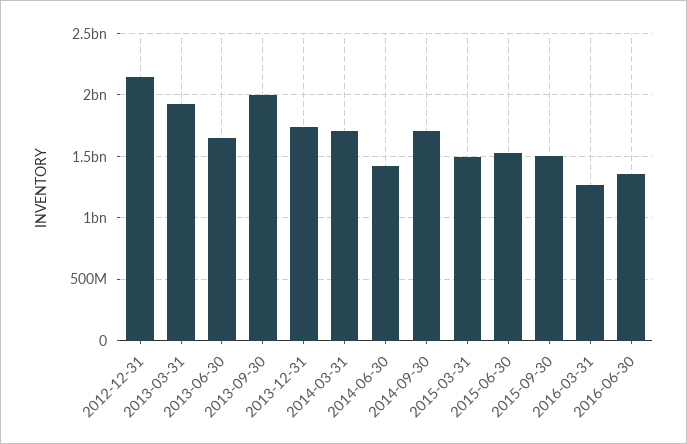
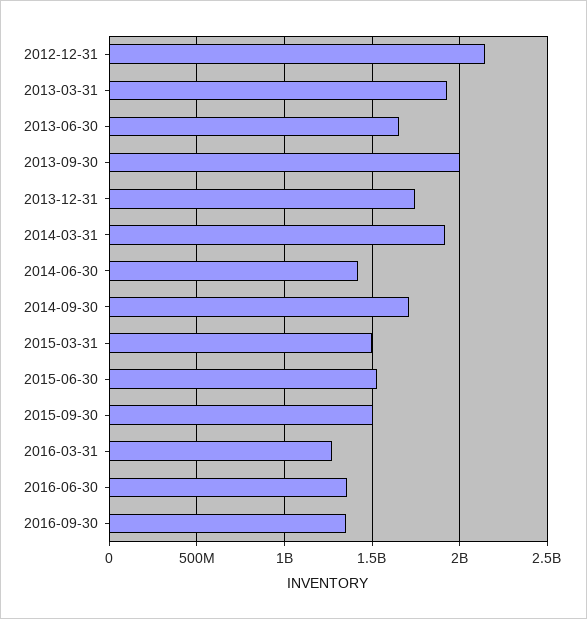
2014-03-31: 1700000000 -> 1900000000
2016-09-30: none -> 1350000000

